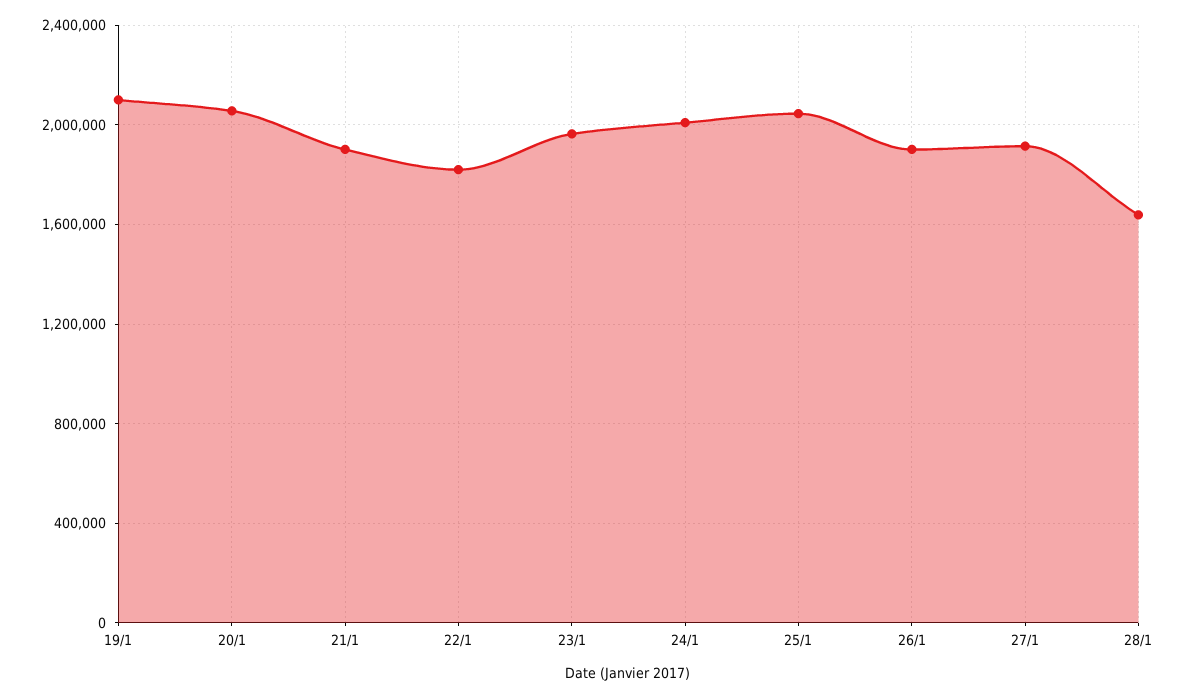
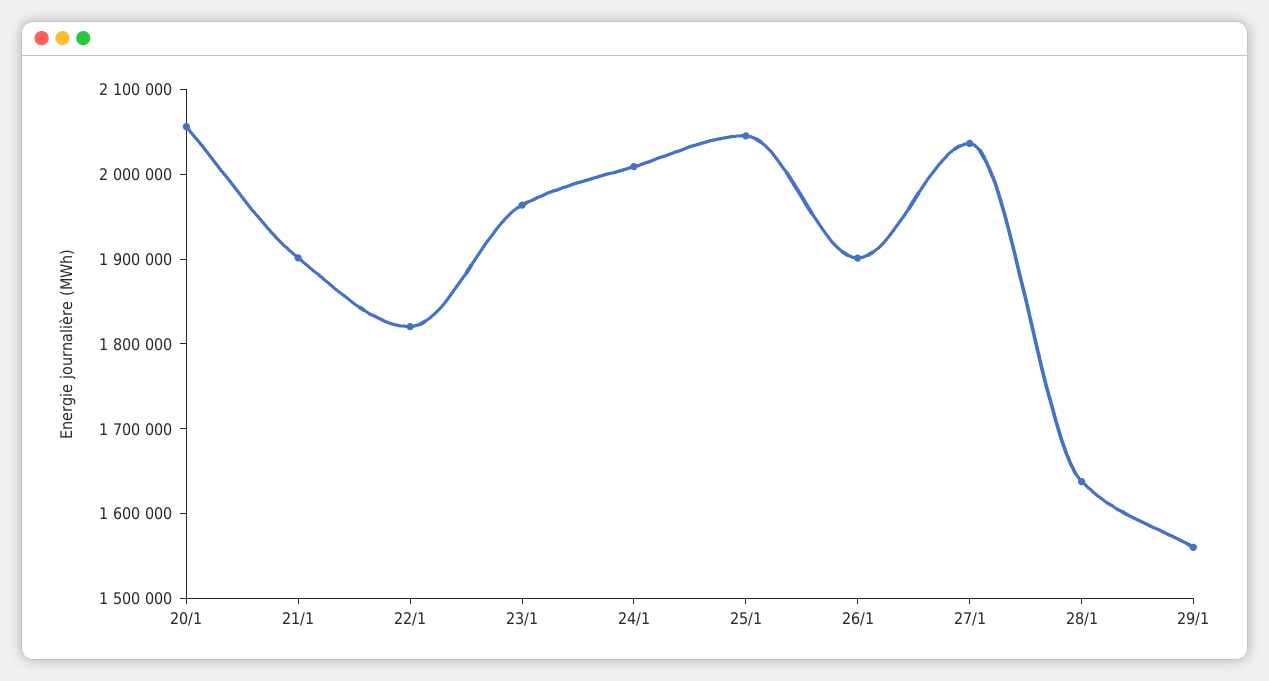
19/1: 2100000 -> none
27/1: 1900000 -> 2040000
29/1: none -> 1560000

